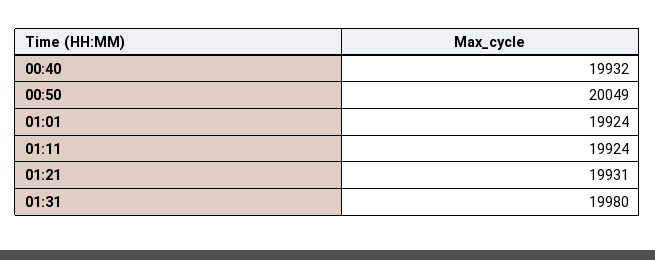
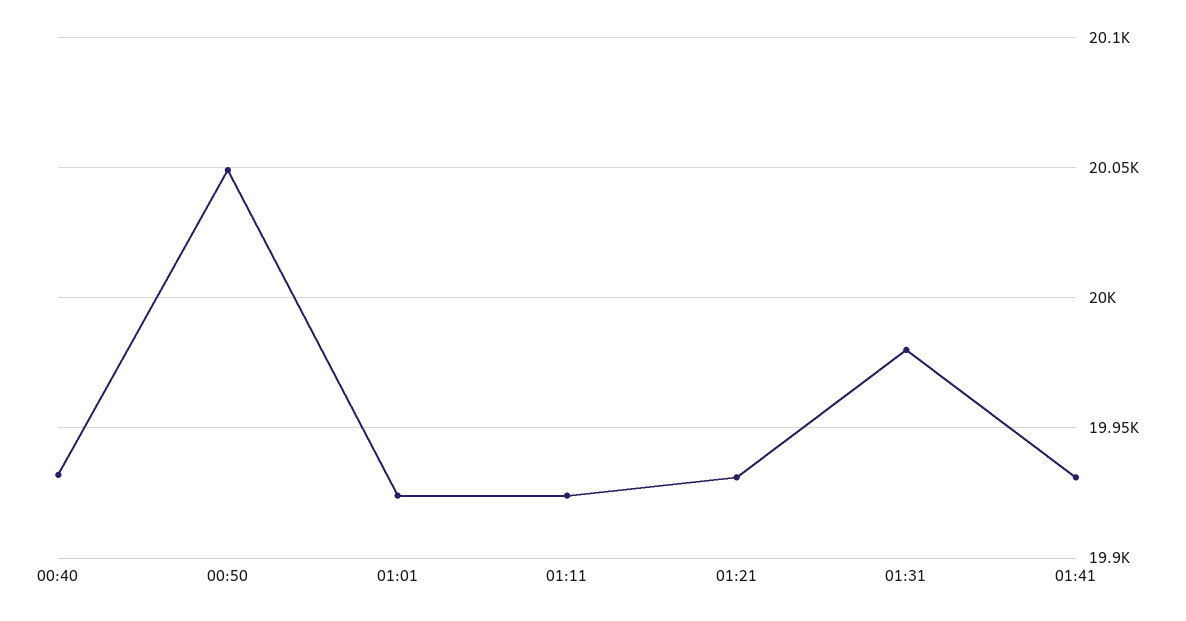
01:41: none -> 19930

